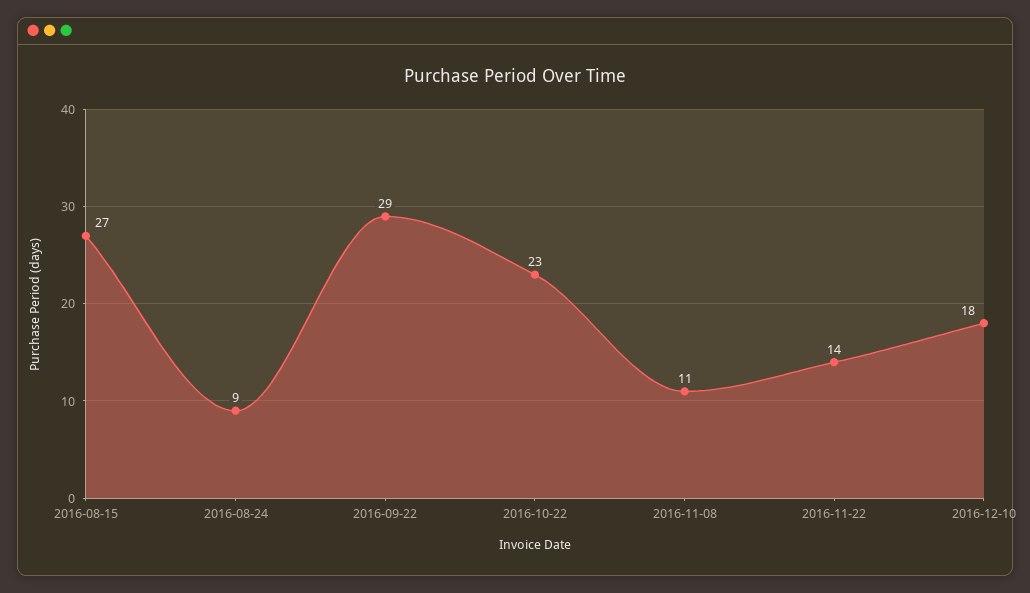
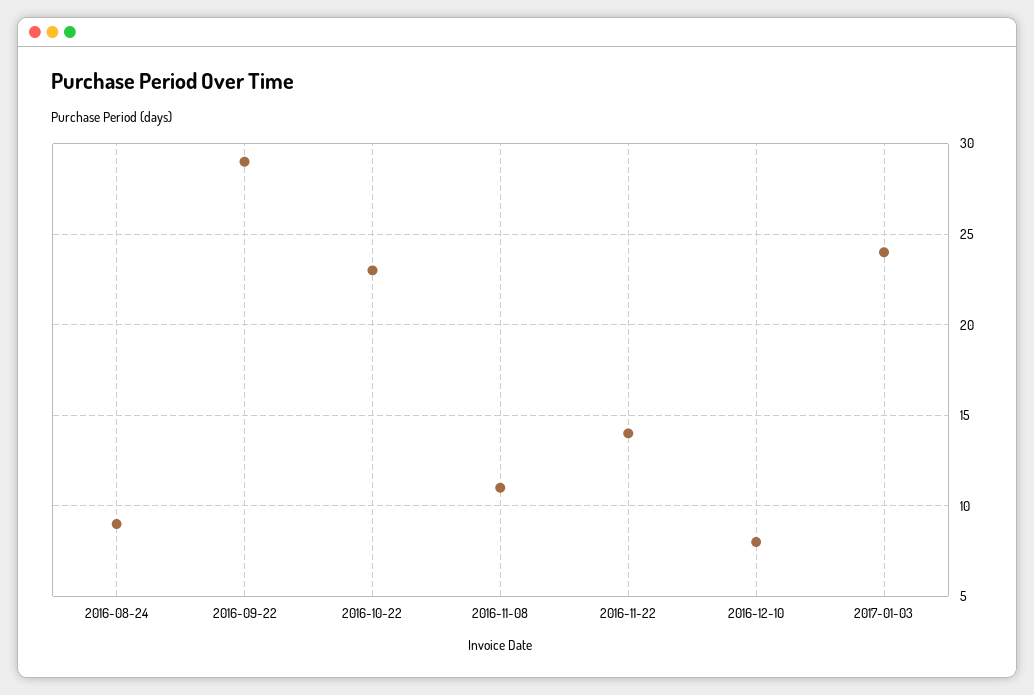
2016-08-15: 27 -> none
2016-12-10: 18 -> 8
2017-01-03: none -> 24

